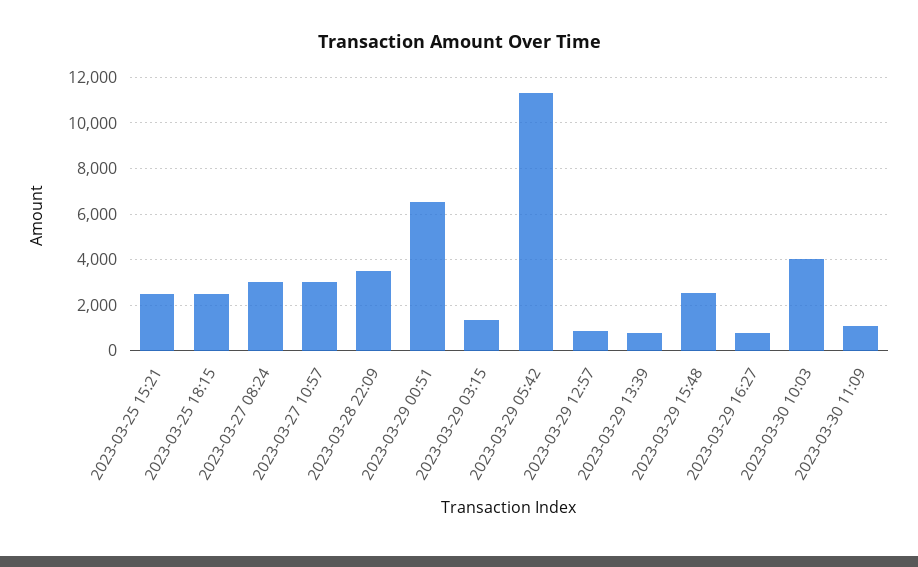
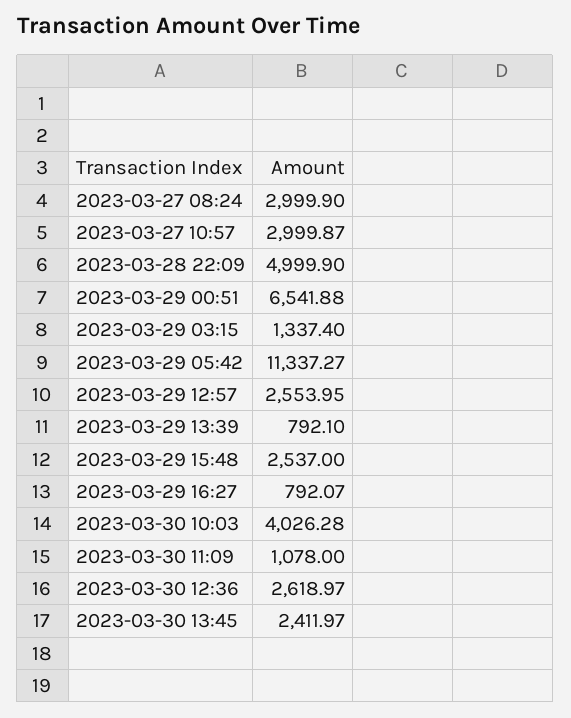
2023-03-25 15:21: 2500 -> none
2023-03-25 18:15: 2500 -> none
2023-03-28 22:09: 3500 -> 4999.9
2023-03-29 12:57: 1000 -> 2553.95
2023-03-30 12:36: none -> 2618.97
2023-03-30 13:45: none -> 2411.97

